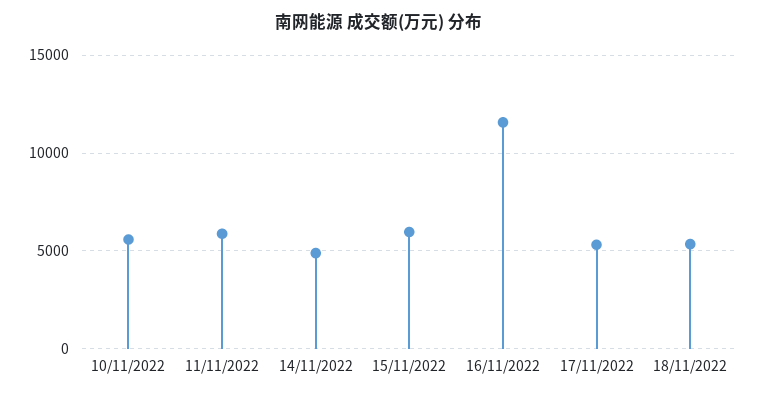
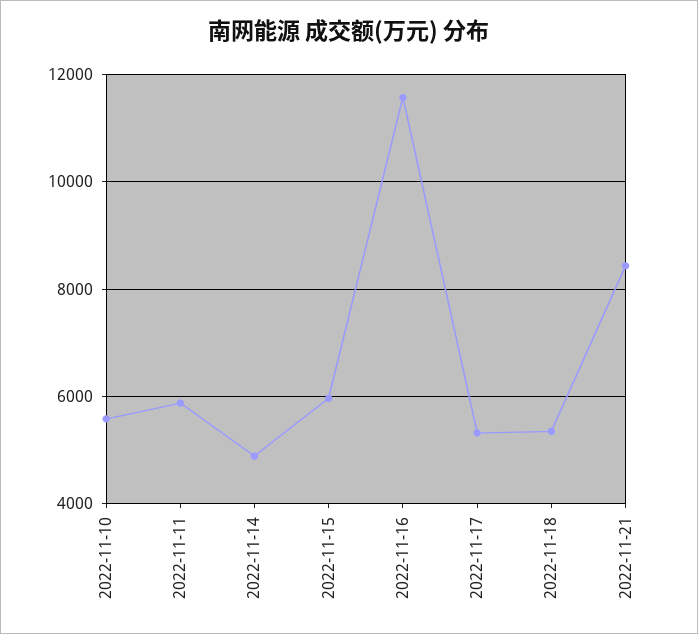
2022-11-21: none -> 8400

